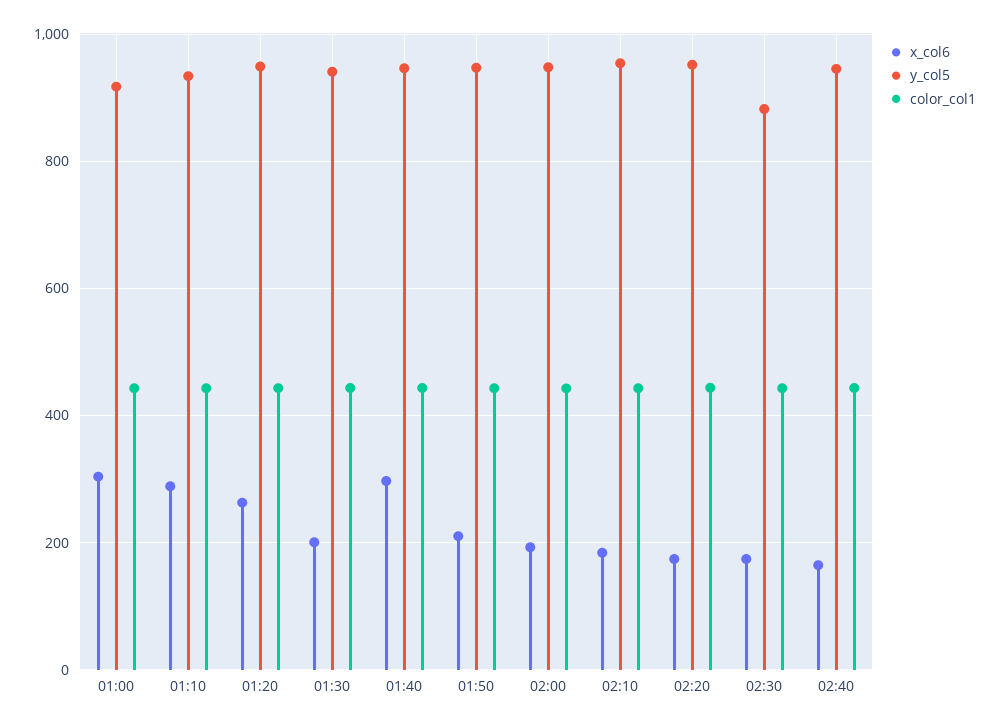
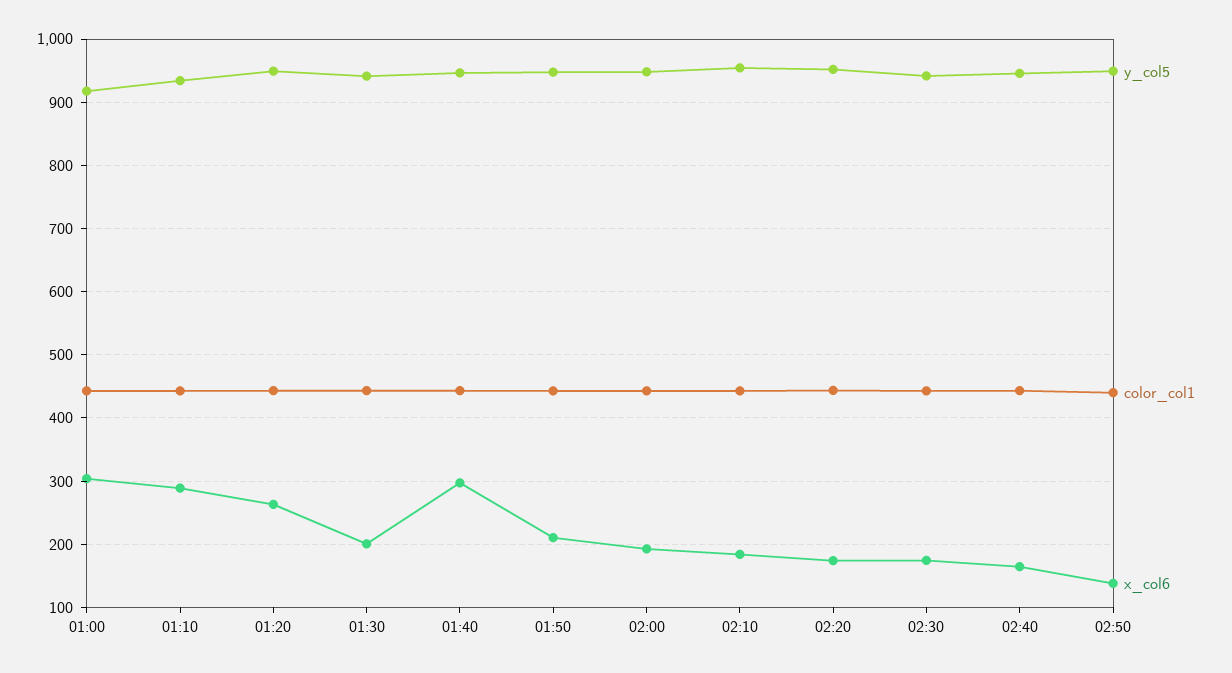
y_col5, 02:30: 880 -> 940
y_col5, 02:50: none -> 950
color_col1, 02:50: none -> 440
x_col6, 02:50: none -> 140

